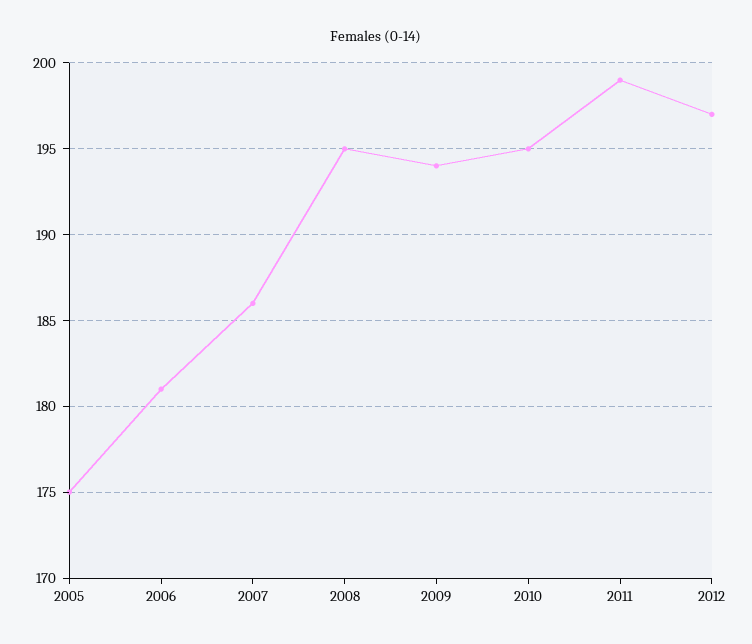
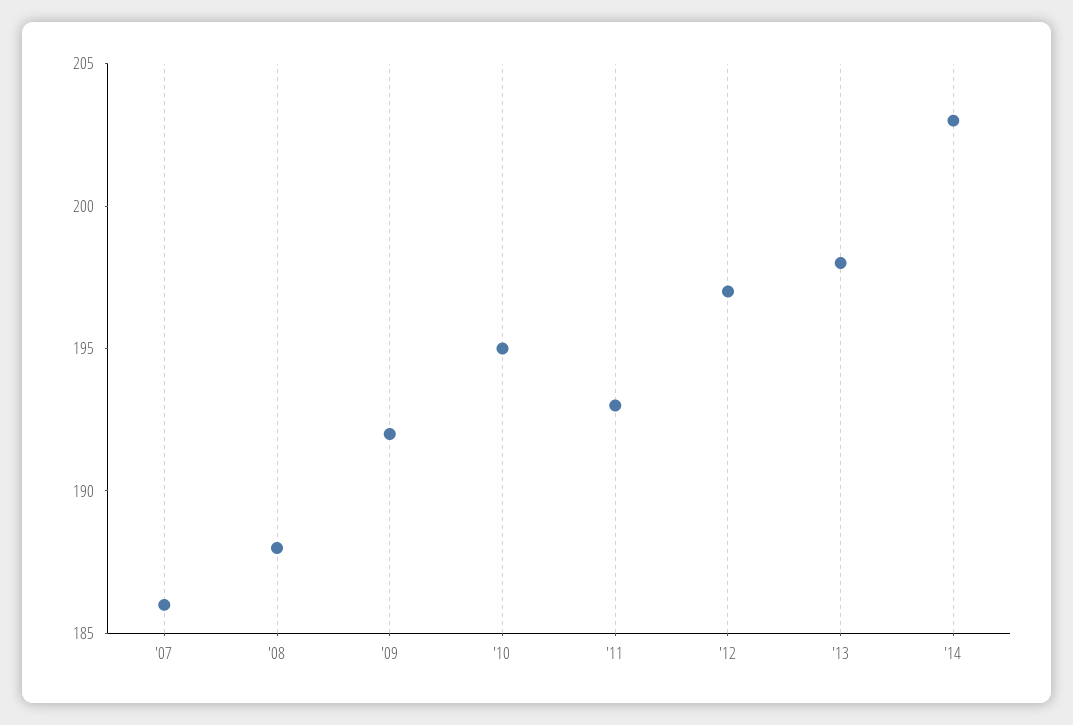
2005: 175 -> none
2006: 181 -> none
2008: 195 -> 188
2009: 194 -> 192
2011: 199 -> 193
'13: none -> 198
'14: none -> 203

